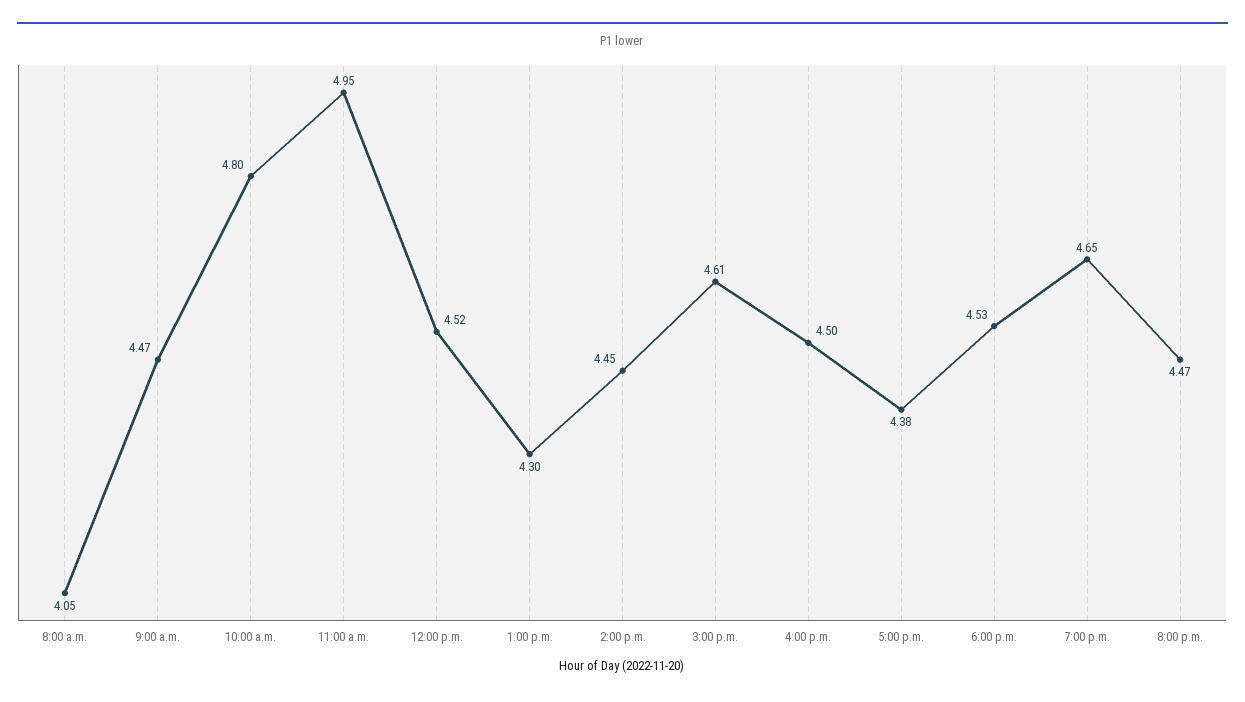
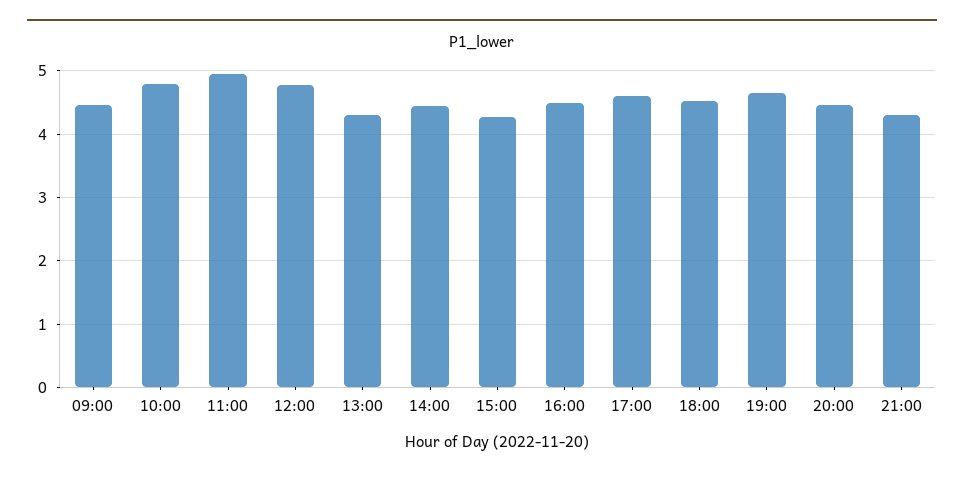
8:00 a.m.: 4.05 -> none
12:00 p.m.: 4.52 -> 4.8
3:00 p.m.: 4.61 -> 4.3
5:00 p.m.: 4.38 -> 4.6
21:00: none -> 4.3

